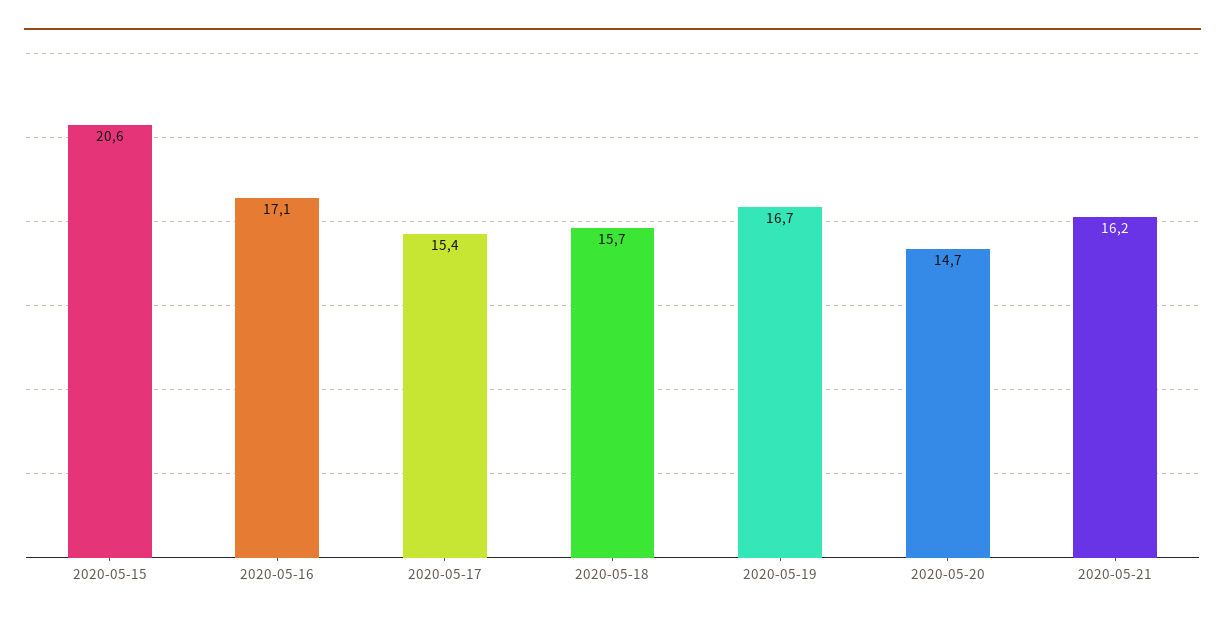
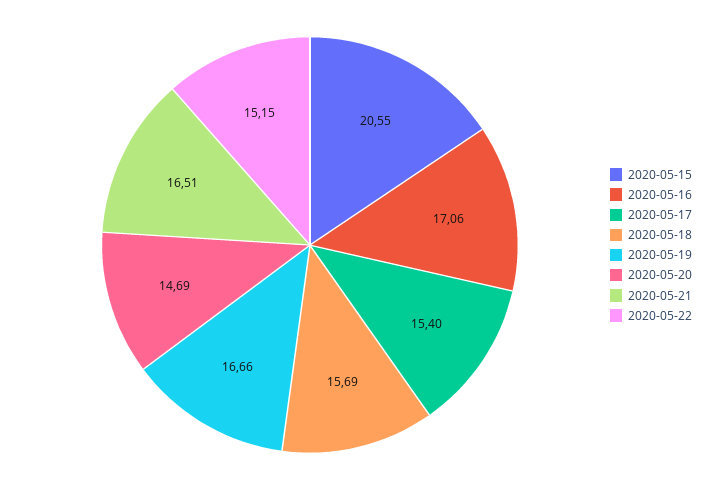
2020-05-21: 16.2 -> 16.51
2020-05-22: none -> 15.15

